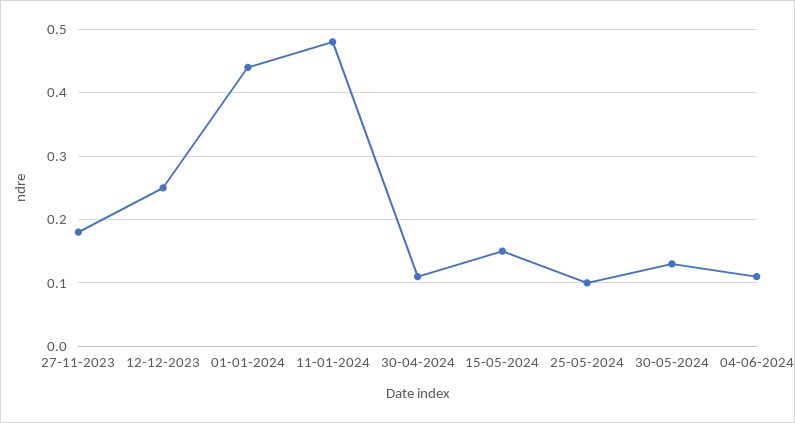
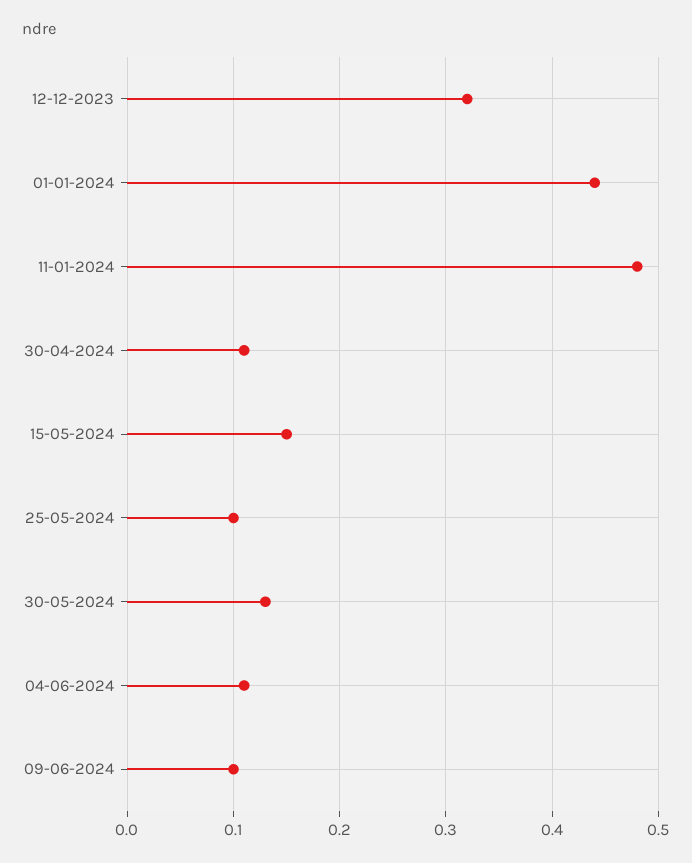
27-11-2023: 0.18 -> none
12-12-2023: 0.25 -> 0.32
09-06-2024: none -> 0.1

